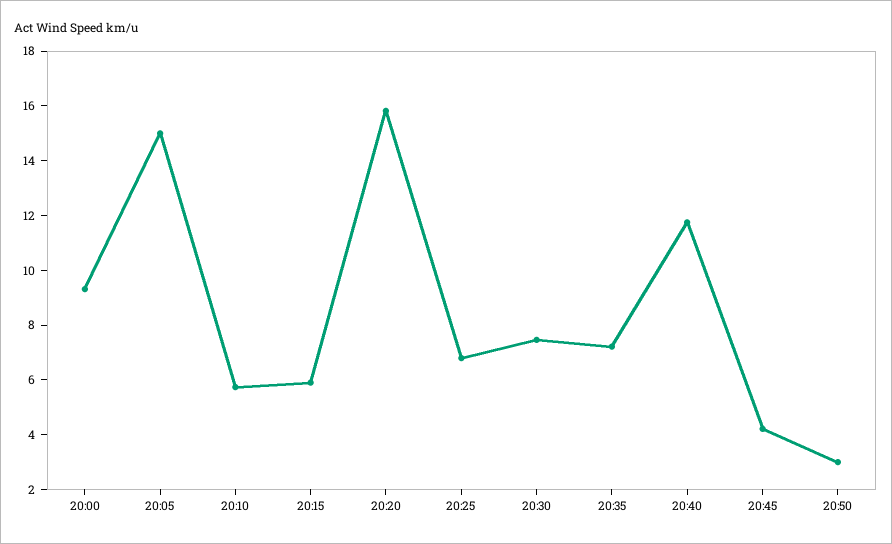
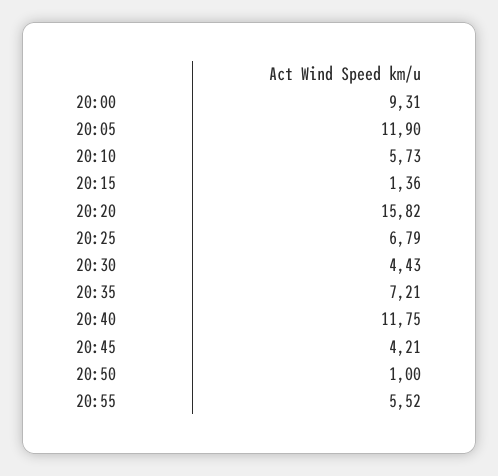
20:05: 15 -> 11.9
20:15: 6 -> 1.36
20:30: 7.5 -> 4.43
20:50: 3 -> 1
20:55: none -> 5.52

